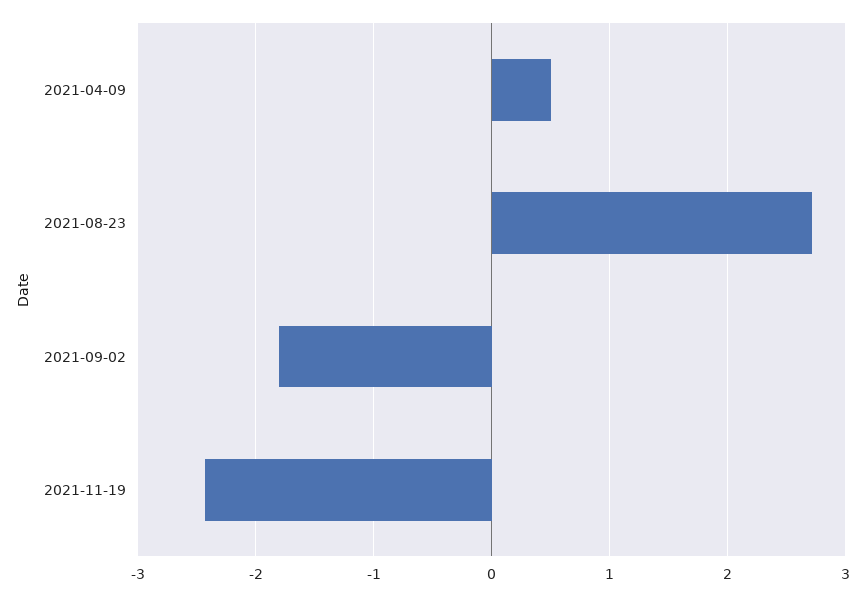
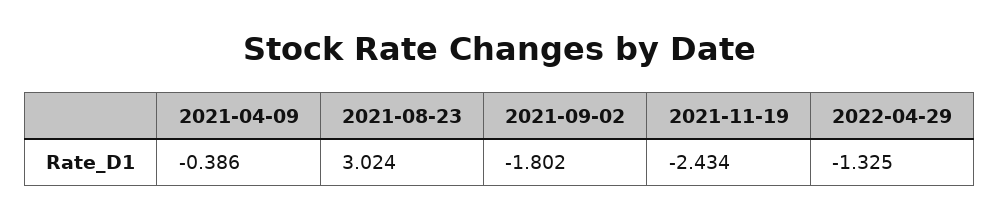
2021-04-09: 0.5 -> -0.386
2021-08-23: 2.7 -> 3.024
2022-04-29: none -> -1.325

